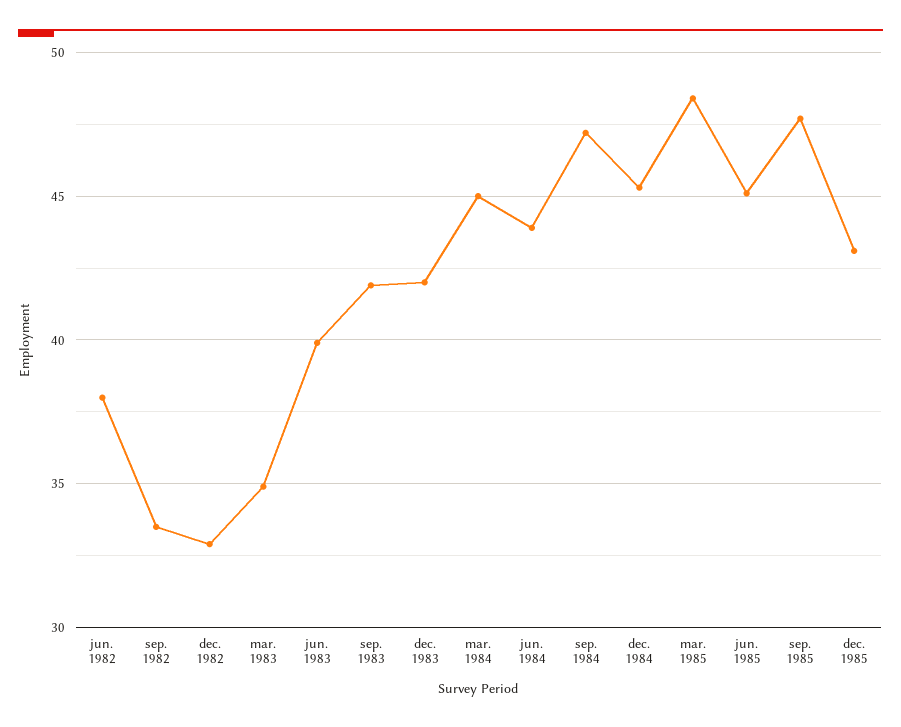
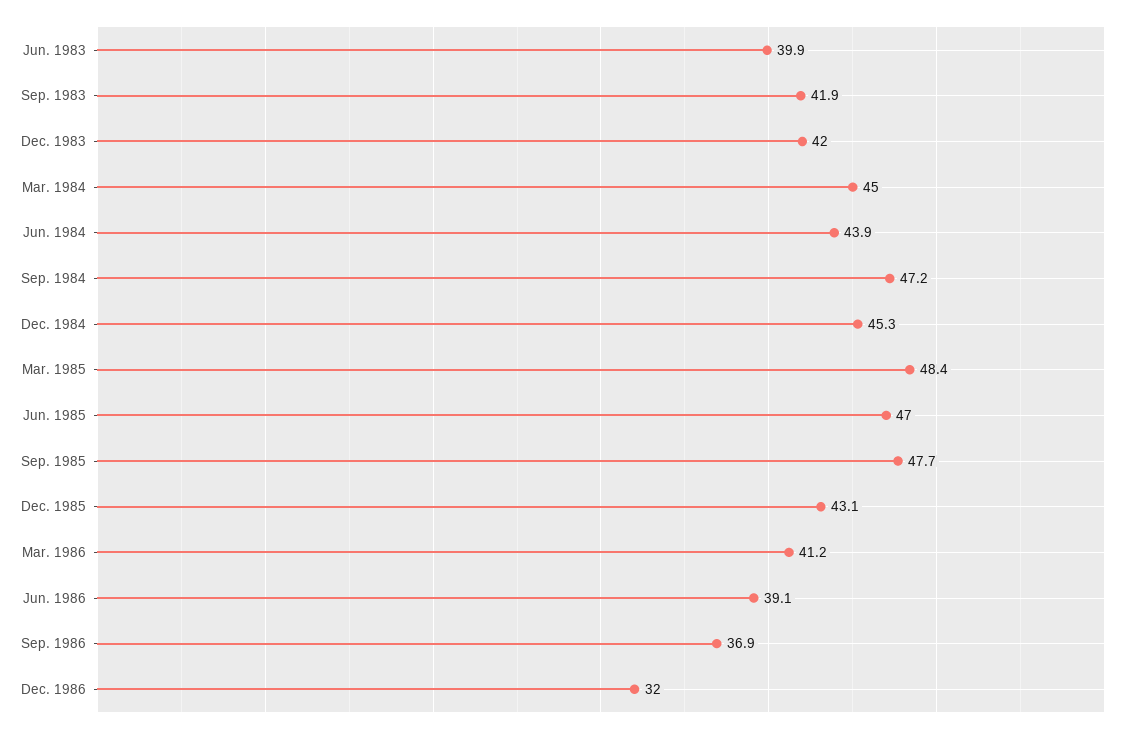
jun. 1982: 38 -> none
sep. 1982: 33.5 -> none
dec. 1982: 33 -> none
mar. 1983: 35 -> none
jun. 1985: 45 -> 47
Mar. 1986: none -> 41.2
Jun. 1986: none -> 39.1
Sep. 1986: none -> 36.9
Dec. 1986: none -> 32

